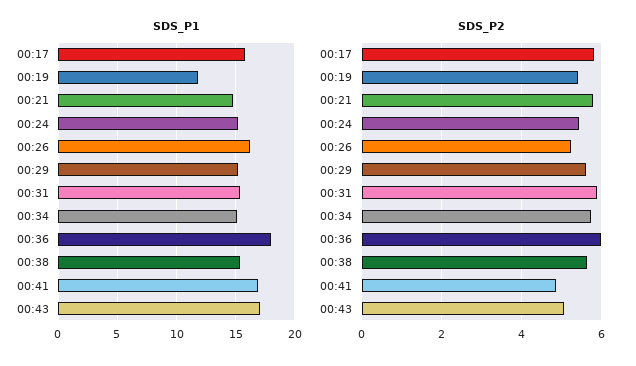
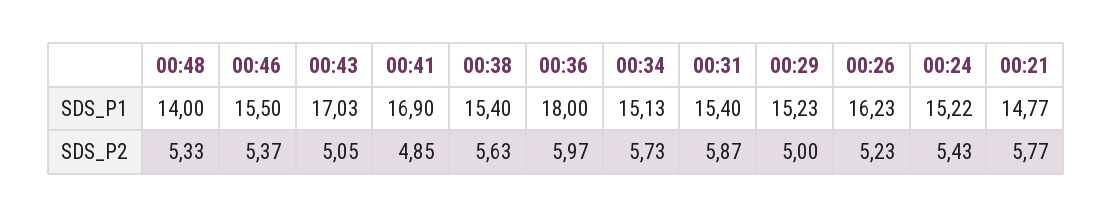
SDS_P1, 00:17: 16 -> none
SDS_P1, 00:19: 12 -> none
SDS_P2, 00:17: 5.8 -> none
SDS_P2, 00:19: 5.4 -> none
SDS_P2, 00:29: 5.6 -> 5
SDS_P1, 00:48: none -> 14
SDS_P1, 00:46: none -> 15.5
SDS_P2, 00:48: none -> 5.33
SDS_P2, 00:46: none -> 5.37

